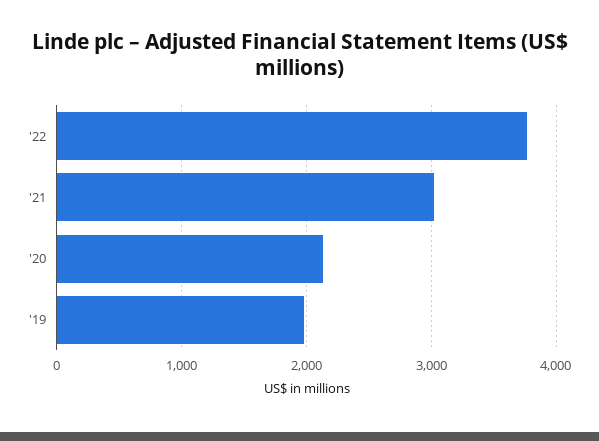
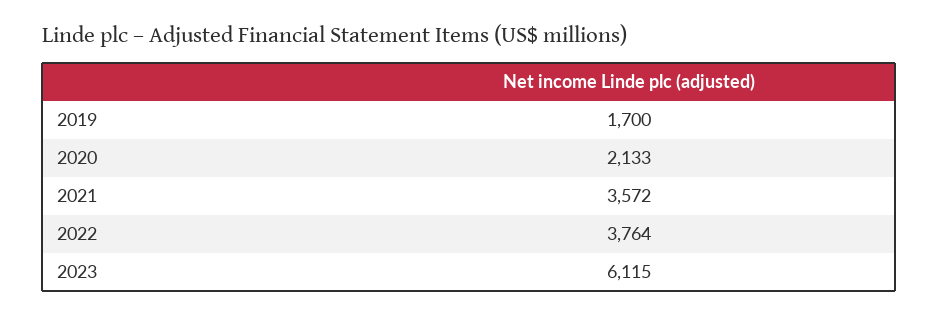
'21: 3000 -> 3572
'19: 2000 -> 1700
2023: none -> 6115

